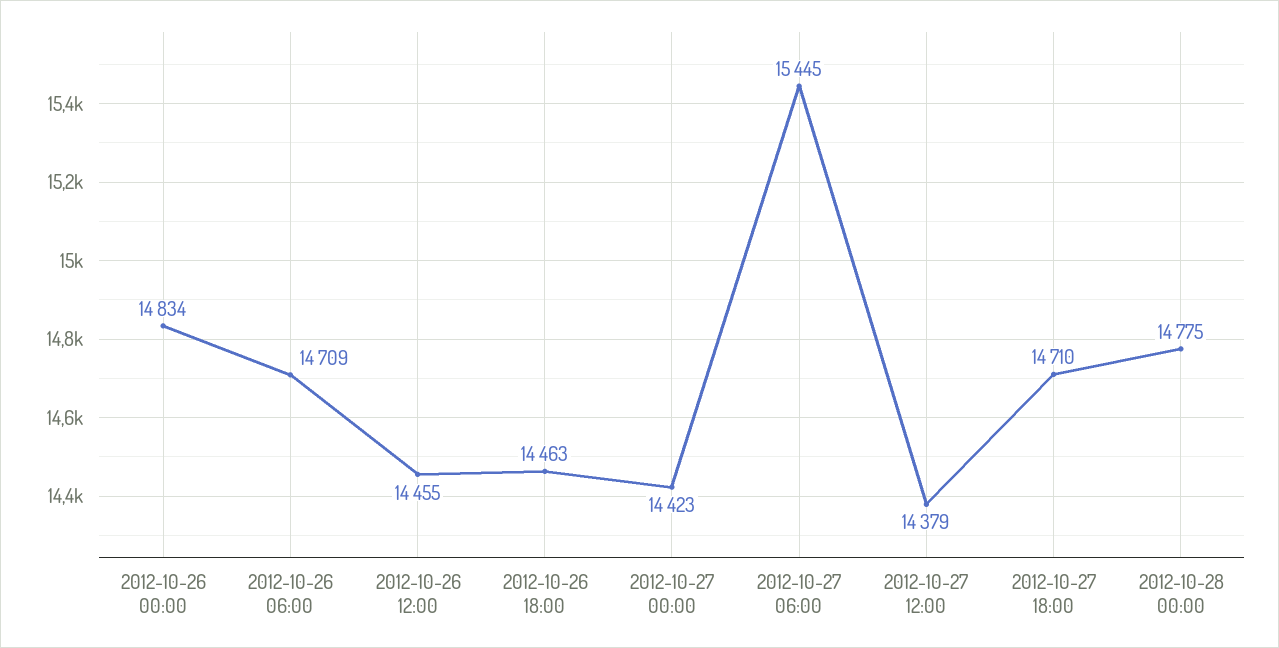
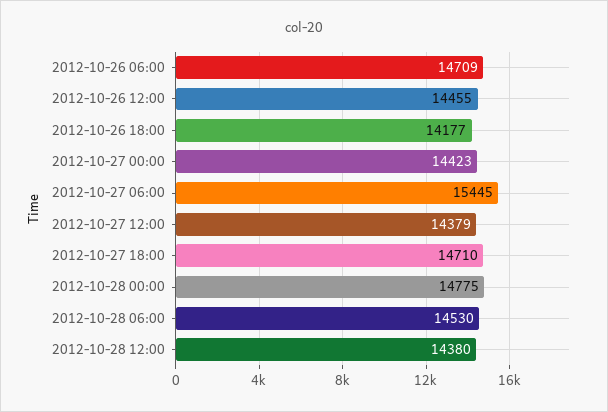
2012-10-26 00:00: 14834 -> none
2012-10-26 18:00: 14463 -> 14177
2012-10-28 06:00: none -> 14530
2012-10-28 12:00: none -> 14380

